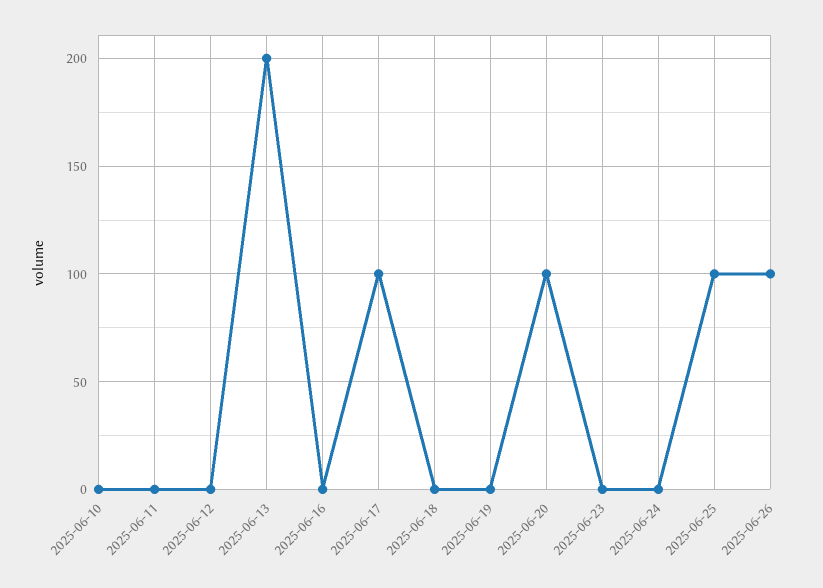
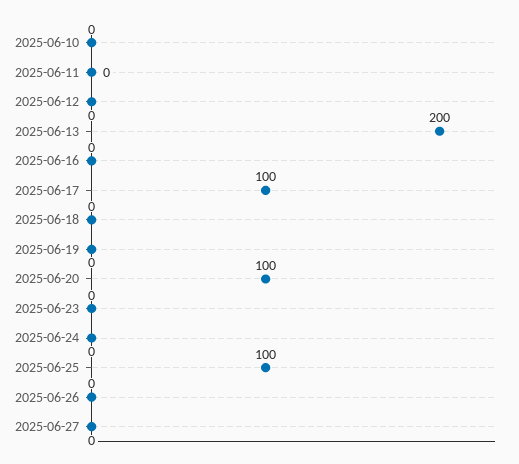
2025-06-26: 100 -> 0
2025-06-27: none -> 0

